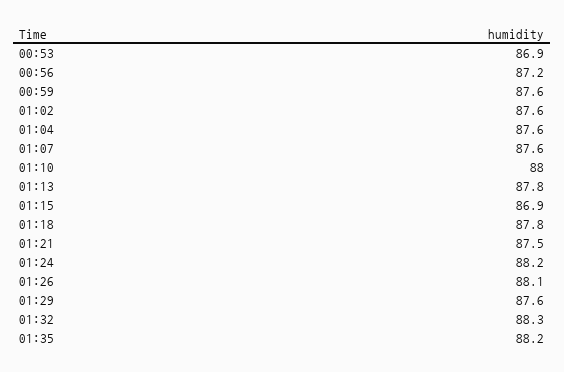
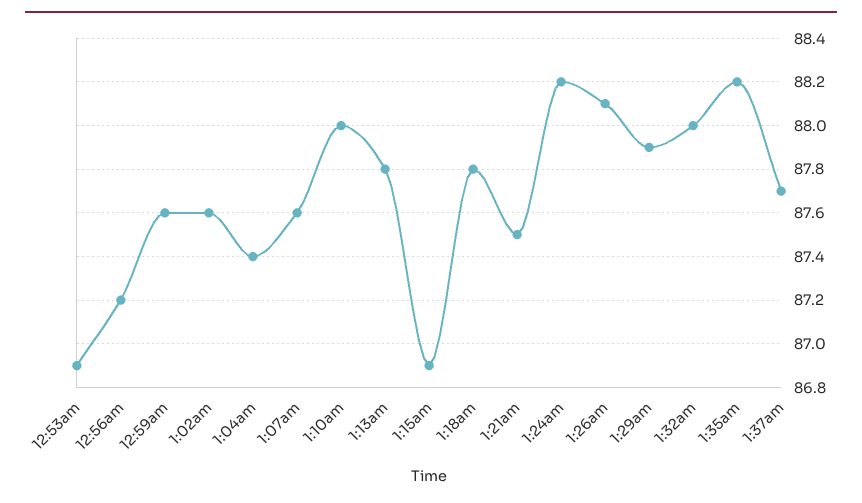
01:04: 87.6 -> 87.4
01:29: 87.6 -> 87.9
01:32: 88.3 -> 88
1:37am: none -> 87.7

